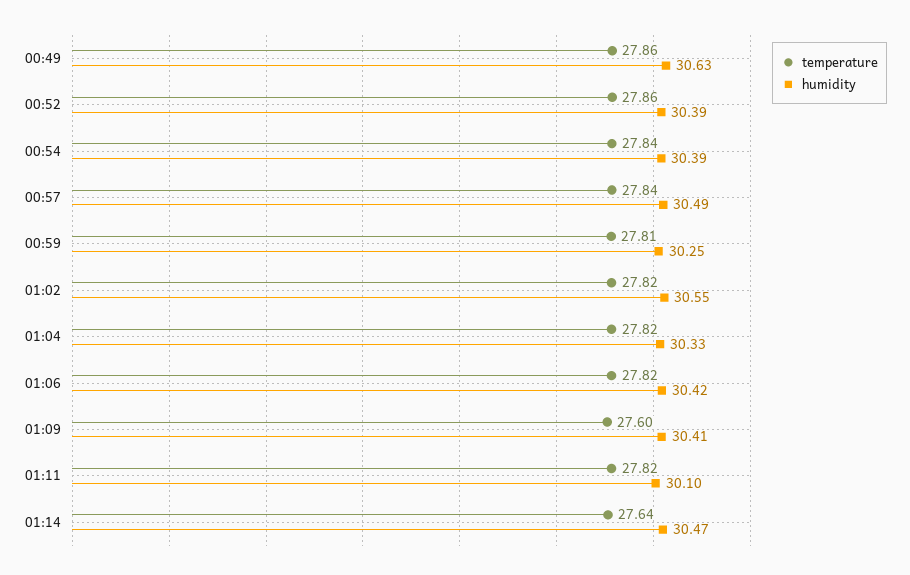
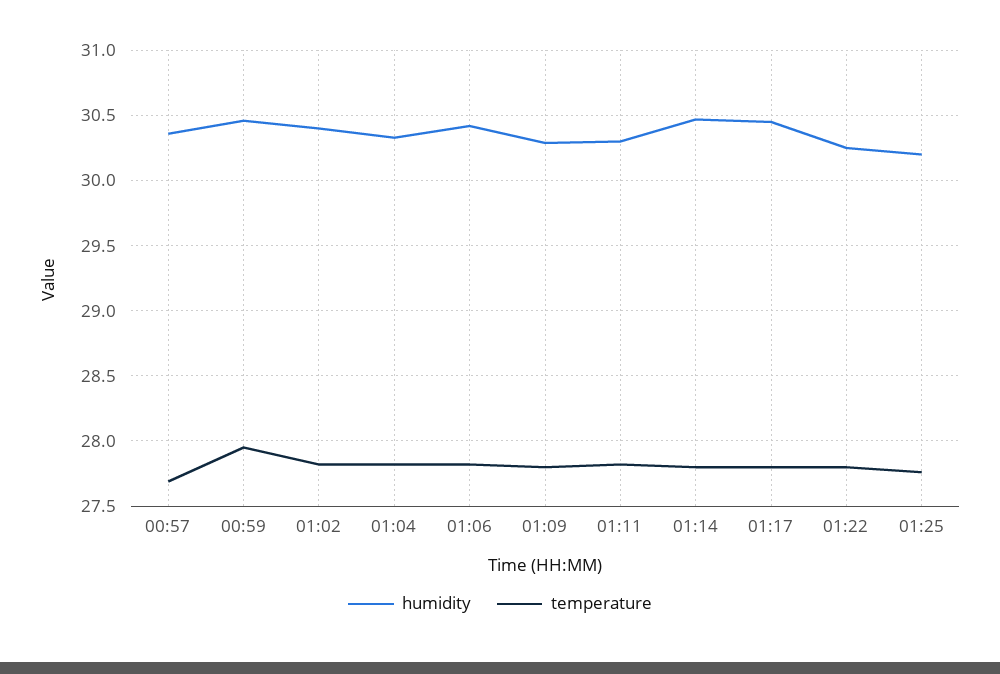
temperature, 00:49: 27.86 -> none
humidity, 00:49: 30.63 -> none
temperature, 00:52: 27.86 -> none
humidity, 00:52: 30.39 -> none
temperature, 00:54: 27.84 -> none
humidity, 00:54: 30.39 -> none
temperature, 00:57: 27.84 -> 27.7
humidity, 00:57: 30.49 -> 30.35
temperature, 00:59: 27.81 -> 27.95
humidity, 00:59: 30.25 -> 30.45
humidity, 01:02: 30.55 -> 30.4
temperature, 01:09: 27.6 -> 27.8
humidity, 01:09: 30.41 -> 30.3
humidity, 01:11: 30.1 -> 30.3
temperature, 01:14: 27.64 -> 27.8
humidity, 01:17: none -> 30.45
temperature, 01:17: none -> 27.8
humidity, 01:22: none -> 30.25
temperature, 01:22: none -> 27.8
humidity, 01:25: none -> 30.2
temperature, 01:25: none -> 27.75

